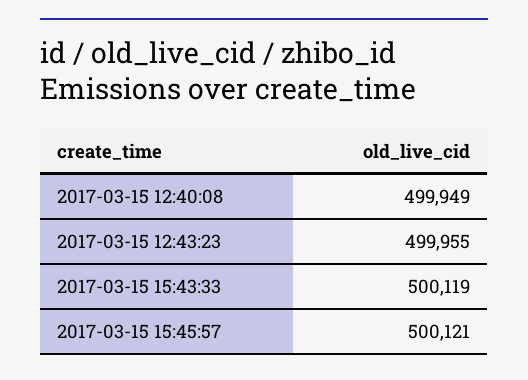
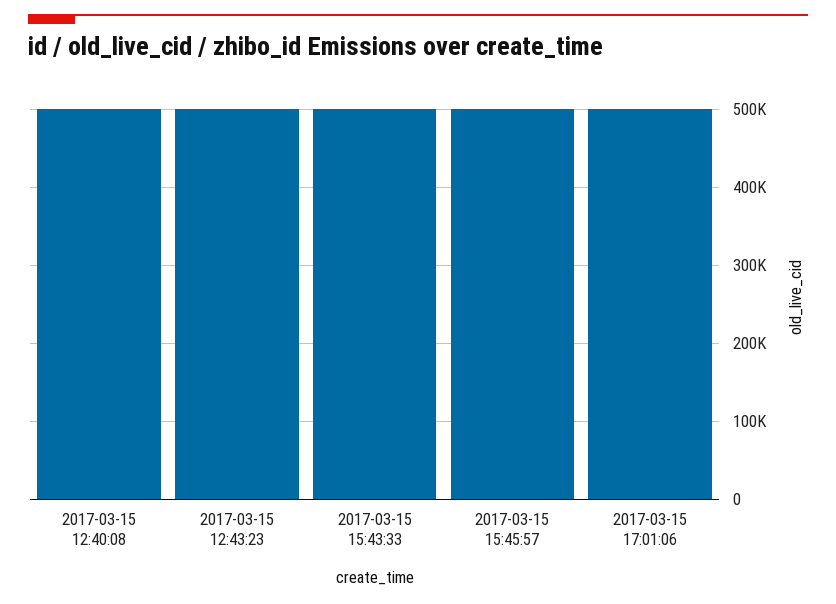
2017-03-15 17:01:06: none -> 500000

